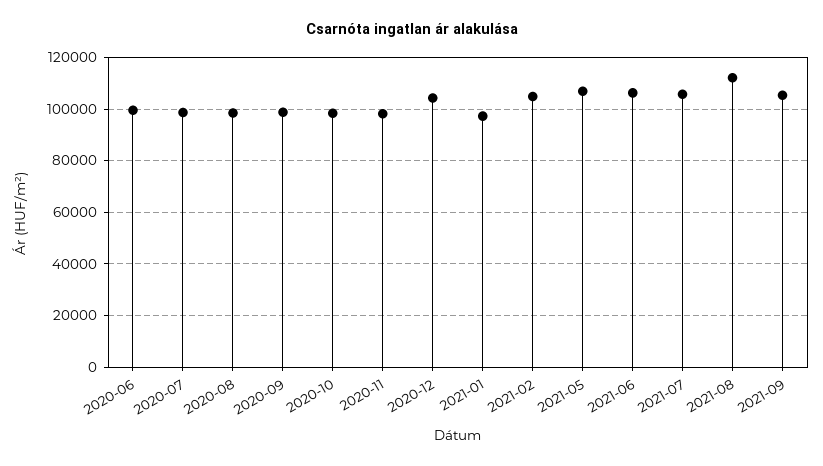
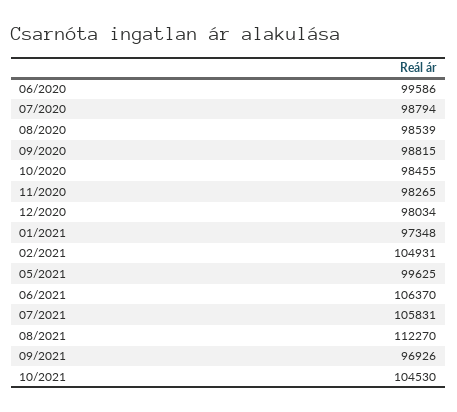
2020-12: 105000 -> 98034
2021-05: 107500 -> 99625
2021-09: 105000 -> 96926
10/2021: none -> 104530

